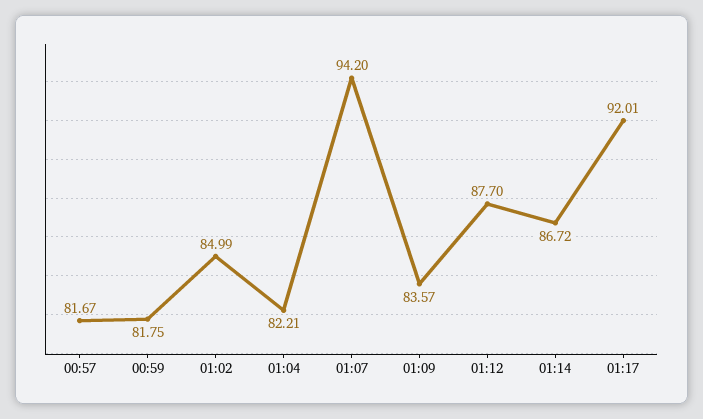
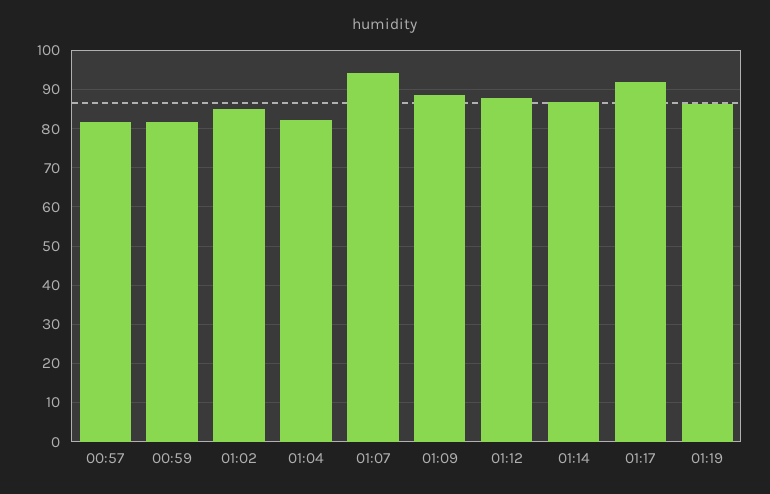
01:09: 83.57 -> 88
01:19: none -> 86

